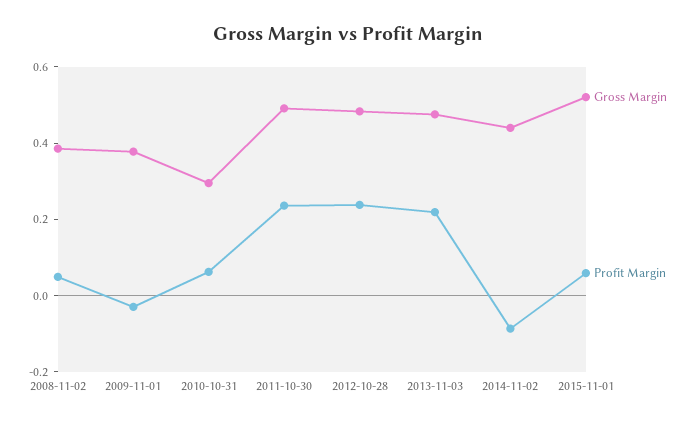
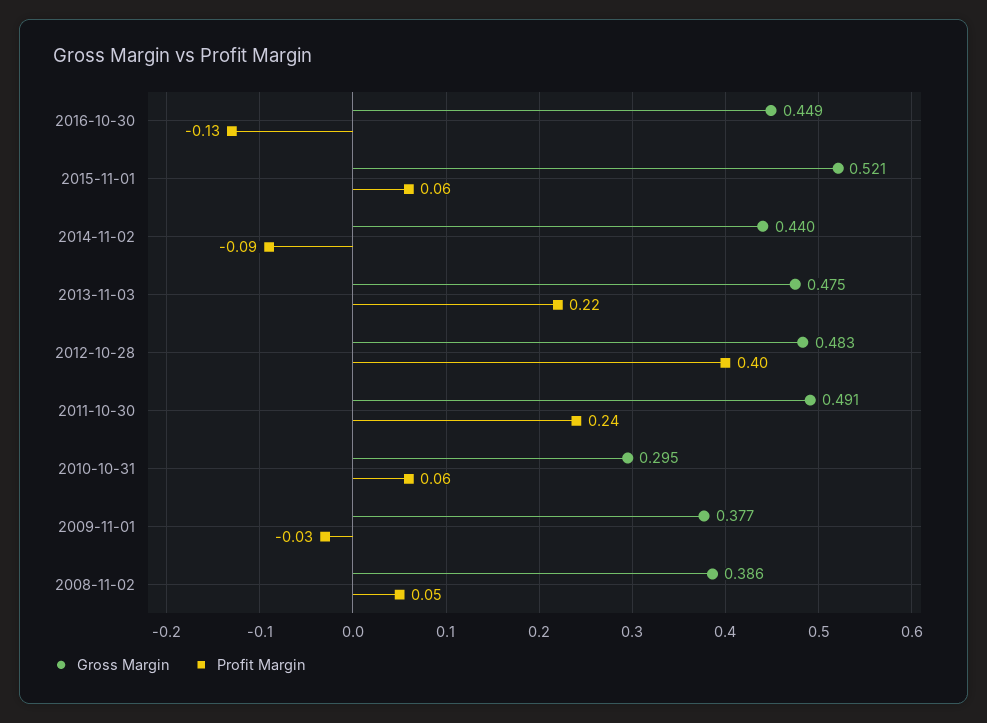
Profit Margin, 2012-10-28: 0.25 -> 0.4
Gross Margin, 2016-10-30: none -> 0.449
Profit Margin, 2016-10-30: none -> -0.13

